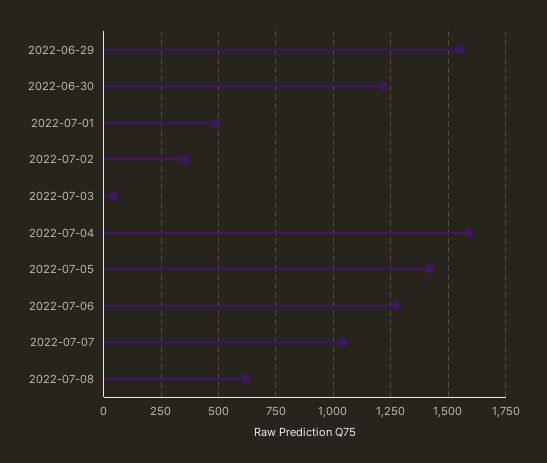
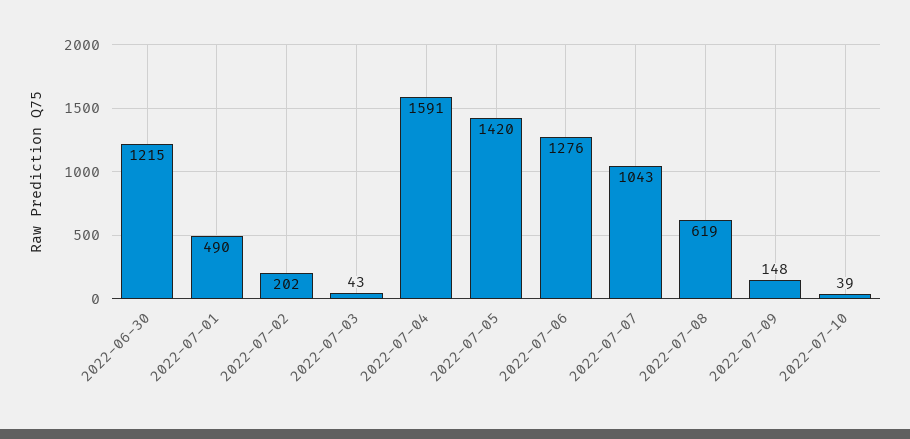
2022-06-29: 1550 -> none
2022-07-02: 350 -> 202
2022-07-09: none -> 148
2022-07-10: none -> 39

